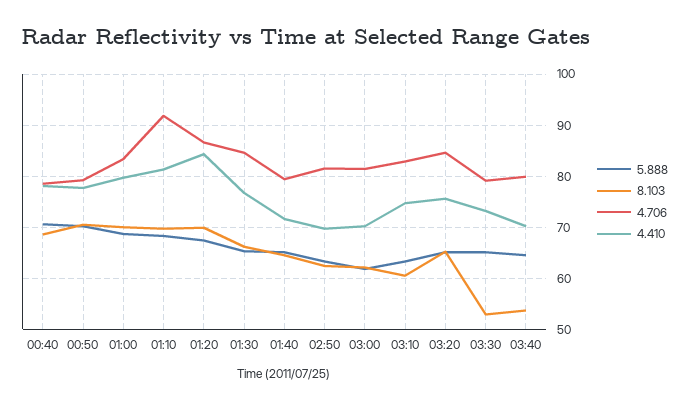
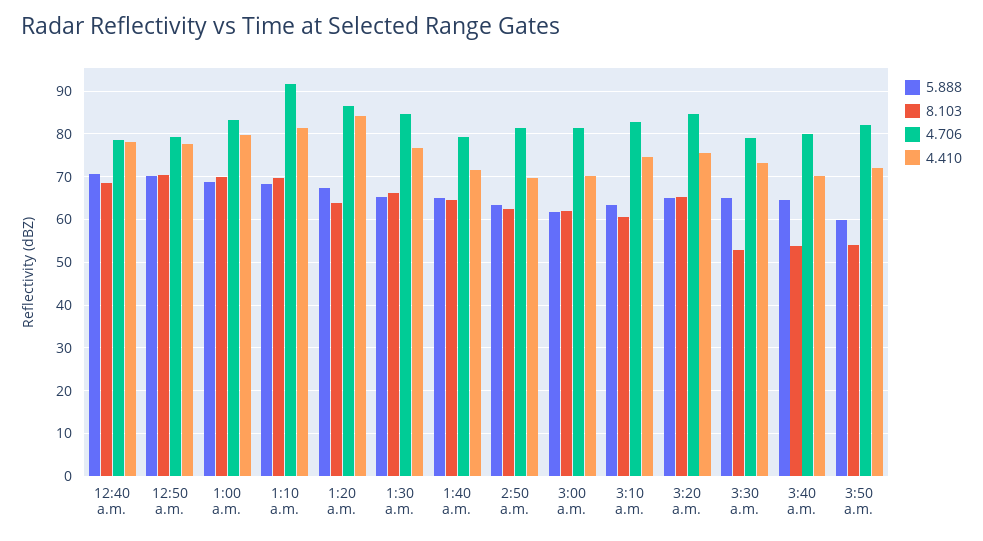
8.103, 01:20: 70 -> 64
5.888, 3:50 a.m.: none -> 60
8.103, 3:50 a.m.: none -> 54
4.706, 3:50 a.m.: none -> 82
4.410, 3:50 a.m.: none -> 72

